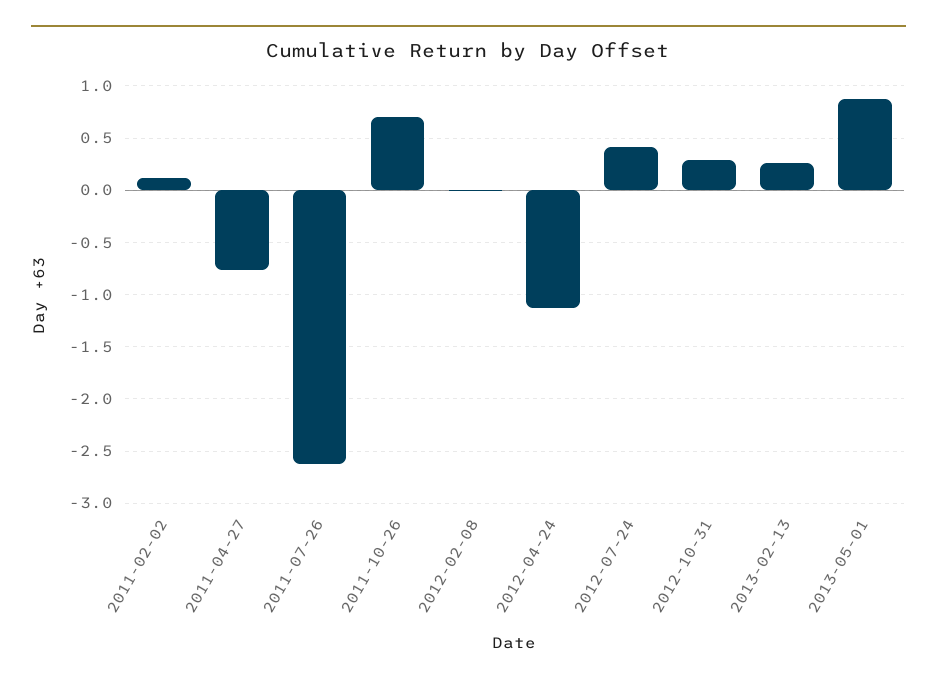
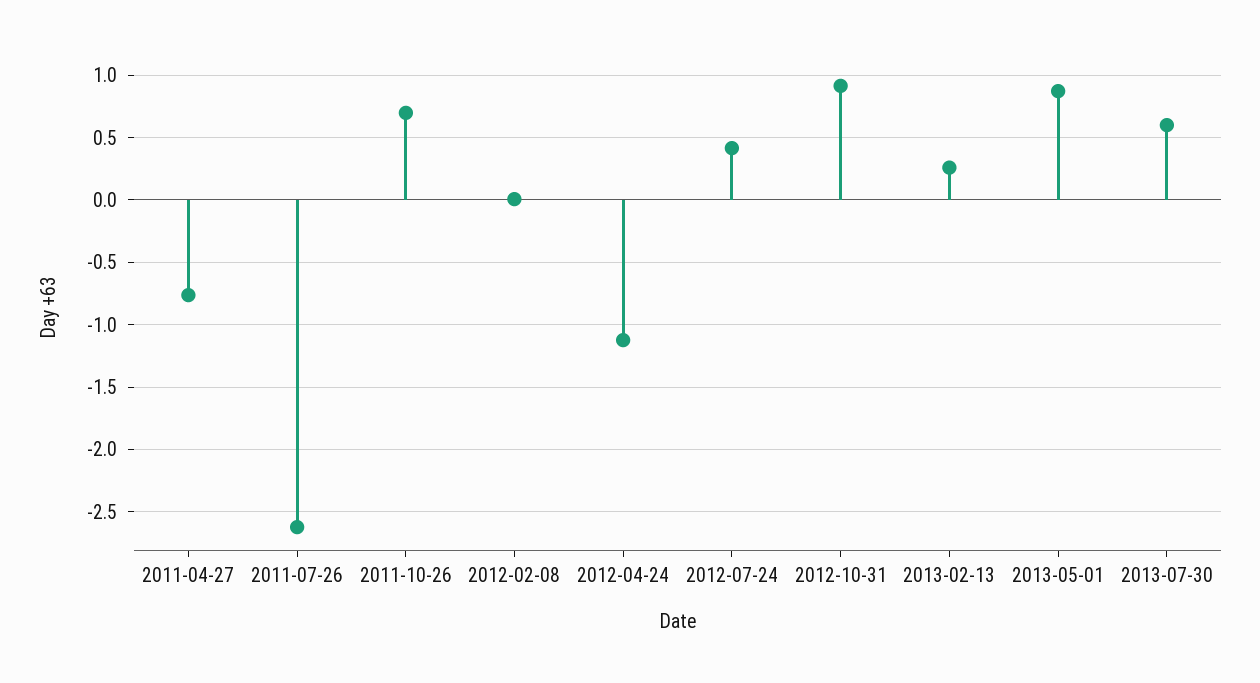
2011-02-02: 0.1 -> none
2012-10-31: 0.3 -> 0.9
2013-07-30: none -> 0.6

